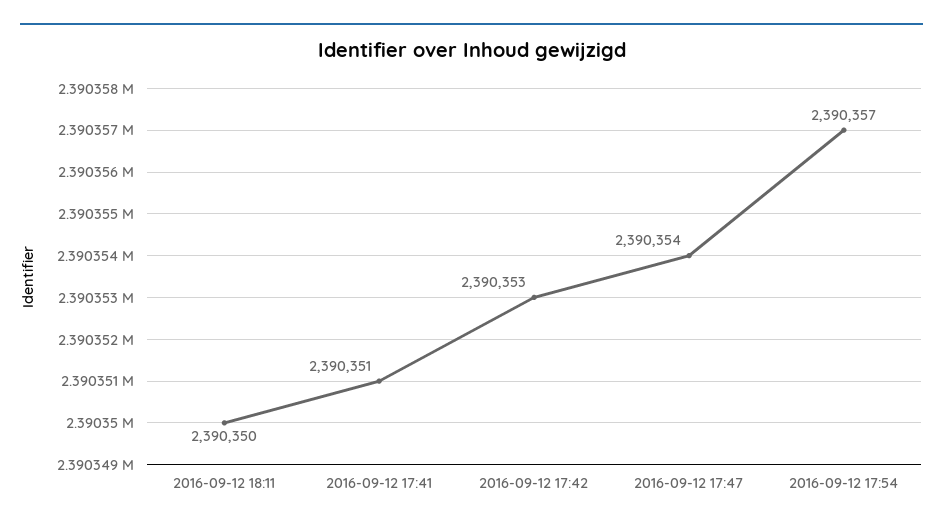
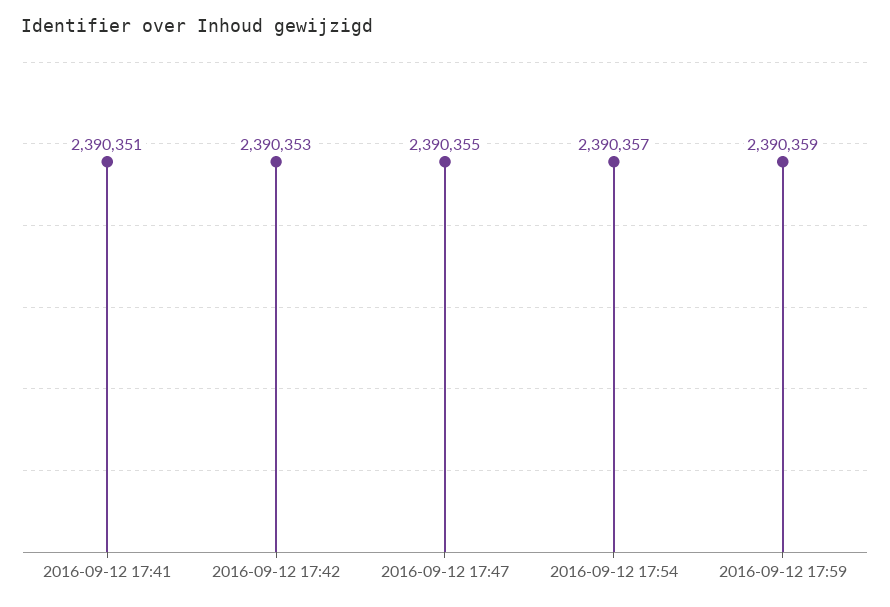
2016-09-12 18:11: 2390350 -> none
2016-09-12 17:47: 2390354 -> 2390355
2016-09-12 17:59: none -> 2390359

